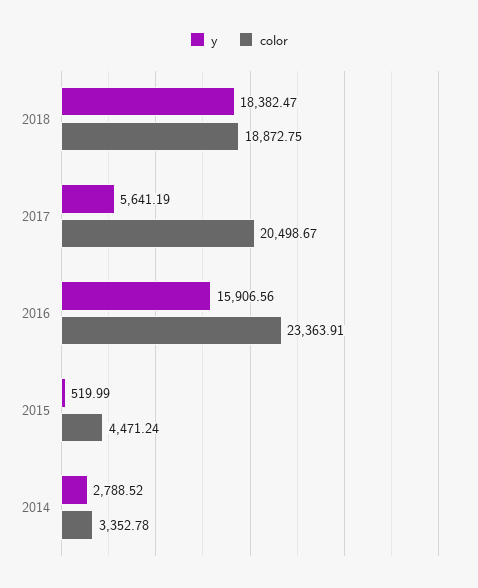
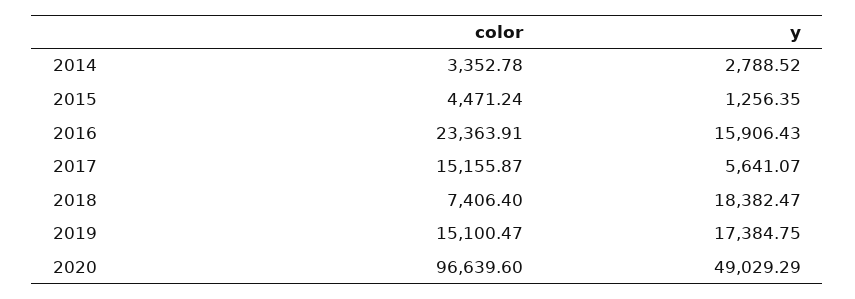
color, 2018: 18872.75 -> 7406.4
y, 2017: 5641.19 -> 5641.07
color, 2017: 20498.67 -> 15155.87
y, 2016: 15906.56 -> 15906.43
y, 2015: 519.99 -> 1256.35
color, 2019: none -> 15100.47
y, 2019: none -> 17384.75
color, 2020: none -> 96639.6
y, 2020: none -> 49029.29

